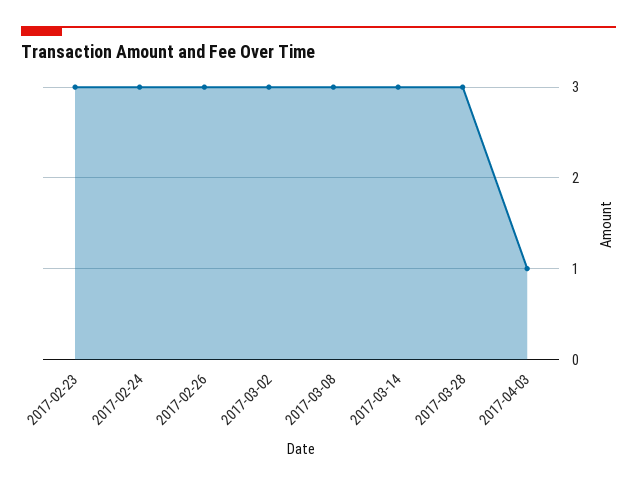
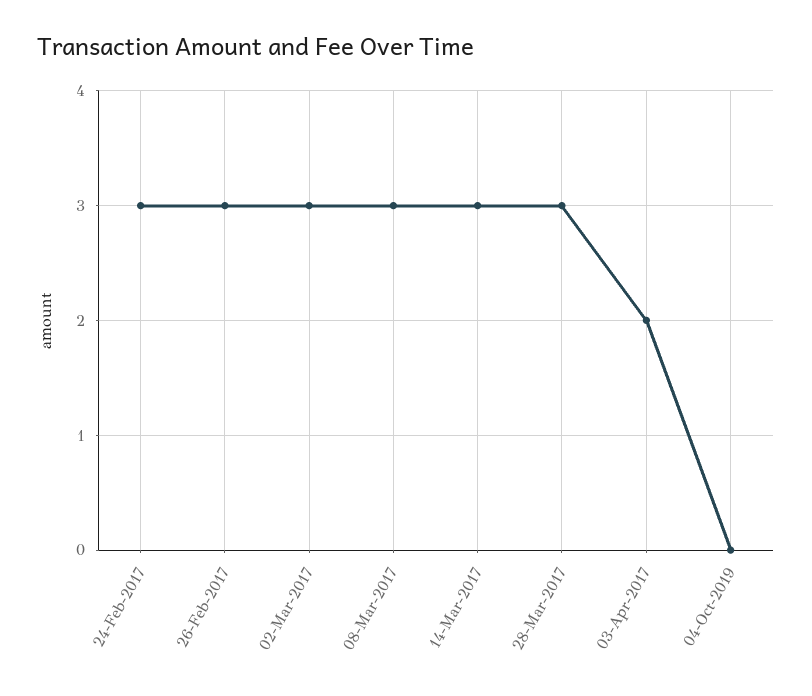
2017-02-23: 3 -> none
2017-04-03: 1 -> 2
04-Oct-2019: none -> 0

